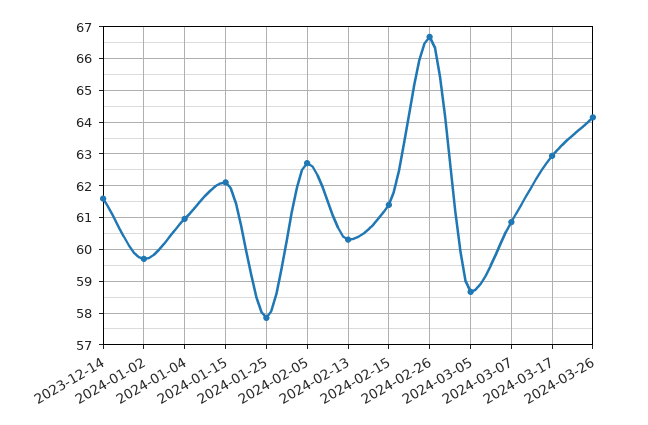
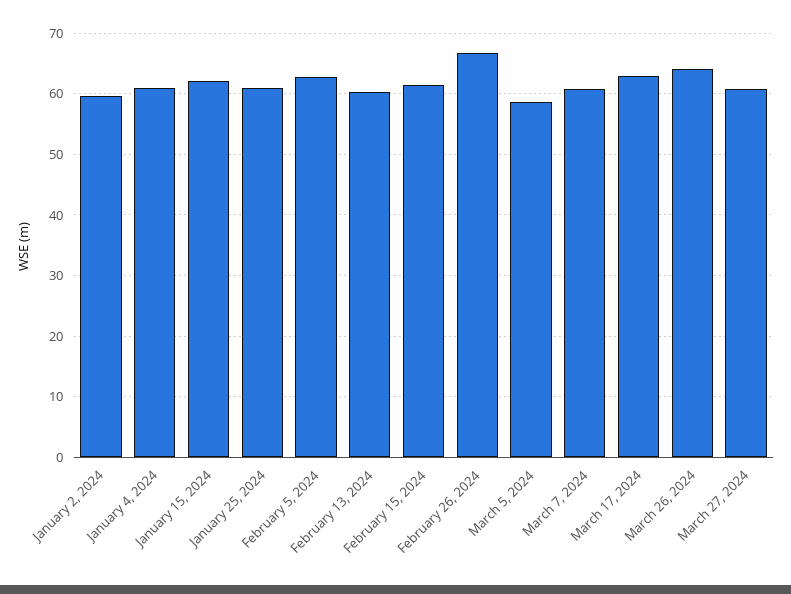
2023-12-14: 61.6 -> none
2024-01-25: 57.8 -> 61
March 27, 2024: none -> 61

